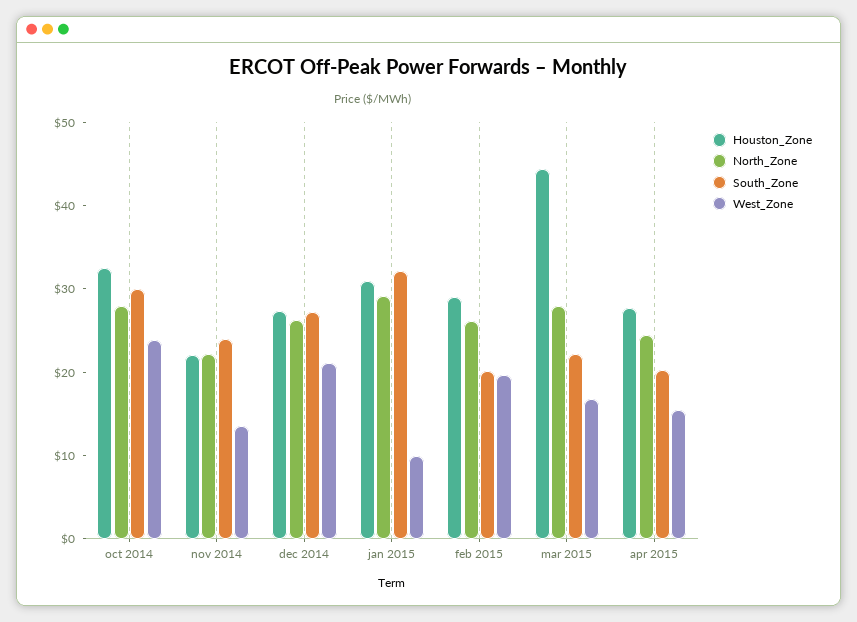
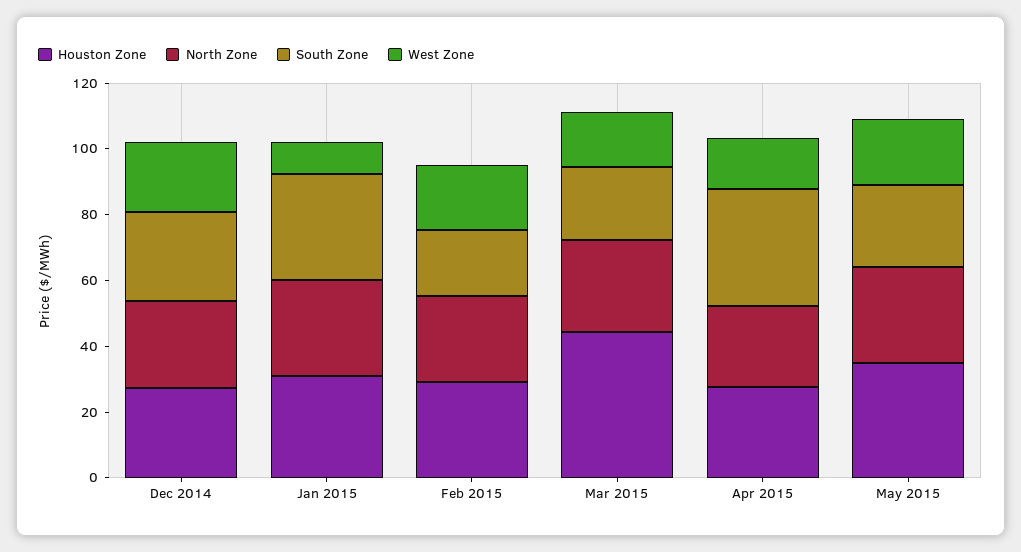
Houston_Zone, oct 2014: 32 -> none
North_Zone, oct 2014: 28 -> none
South_Zone, oct 2014: 30 -> none
West_Zone, oct 2014: 24 -> none
Houston_Zone, nov 2014: 22 -> none
North_Zone, nov 2014: 22 -> none
South_Zone, nov 2014: 24 -> none
West_Zone, nov 2014: 14 -> none
South_Zone, apr 2015: 20 -> 35
Houston_Zone, May 2015: none -> 35
North_Zone, May 2015: none -> 30
South_Zone, May 2015: none -> 25
West_Zone, May 2015: none -> 20

